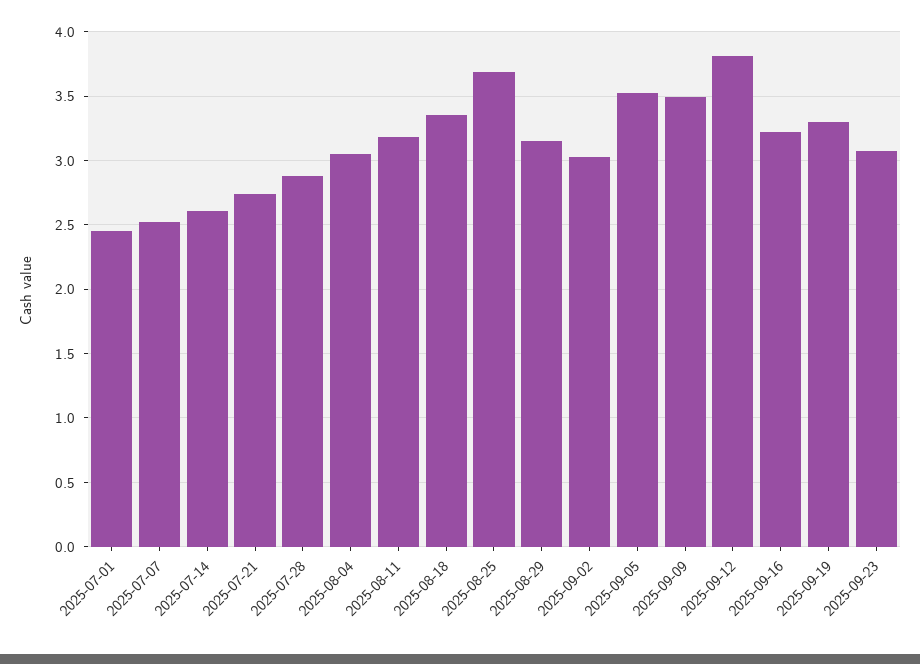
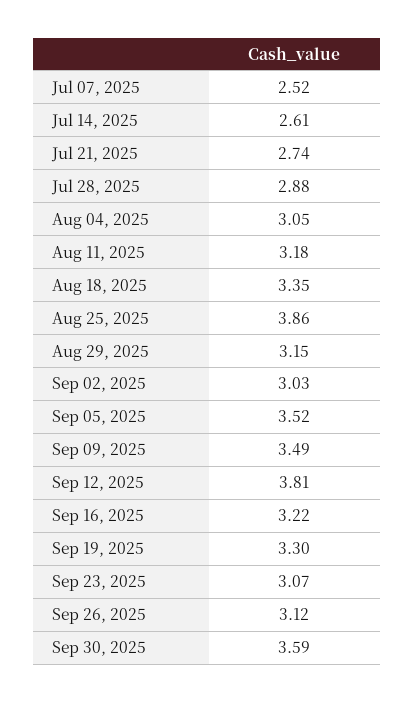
2025-07-01: 2.45 -> none
2025-08-25: 3.7 -> 3.86
Sep 26, 2025: none -> 3.12
Sep 30, 2025: none -> 3.59

